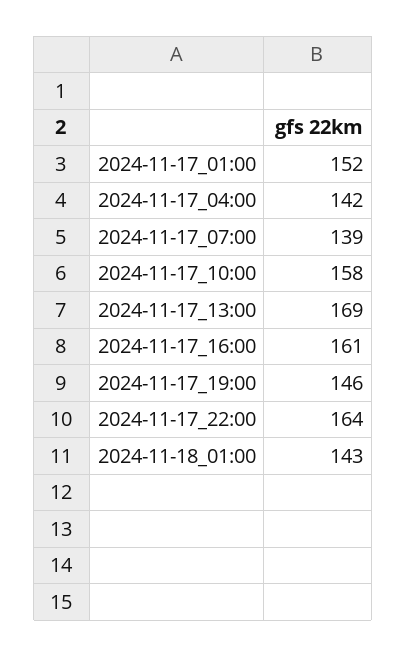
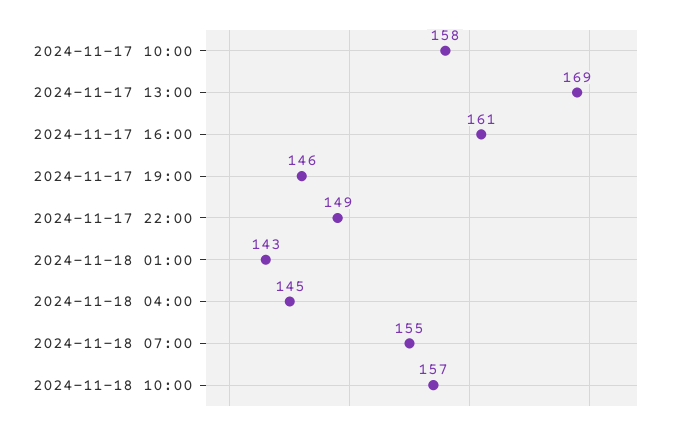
2024-11-17_01:00: 152 -> none
2024-11-17_04:00: 142 -> none
2024-11-17_07:00: 139 -> none
2024-11-17_22:00: 164 -> 149
2024-11-18 04:00: none -> 145
2024-11-18 07:00: none -> 155
2024-11-18 10:00: none -> 157

